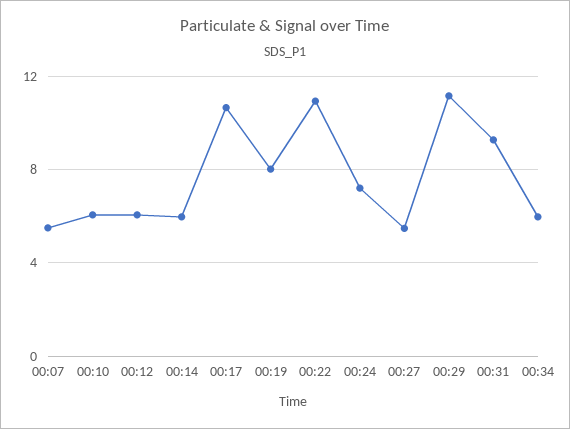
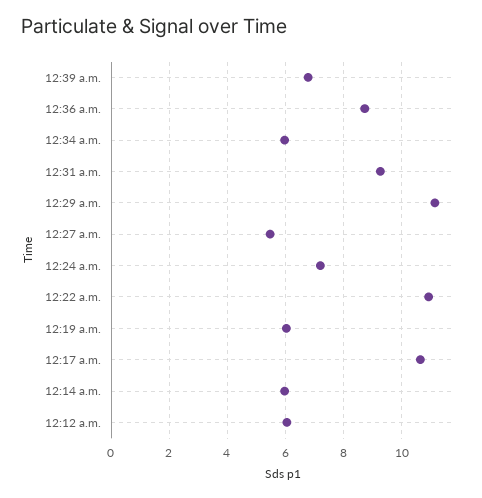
00:07: 5.5 -> none
00:10: 6 -> none
00:19: 8 -> 6
12:39 a.m.: none -> 6.75
12:36 a.m.: none -> 8.75

